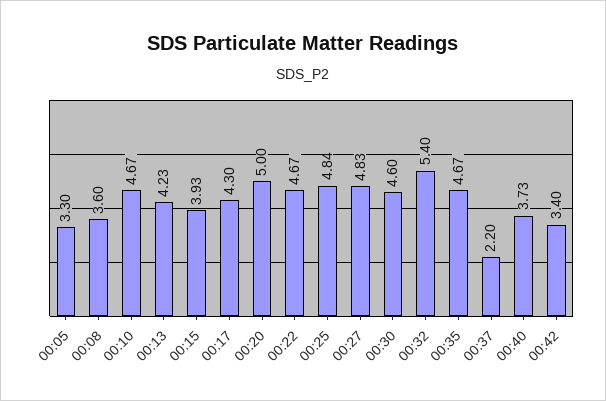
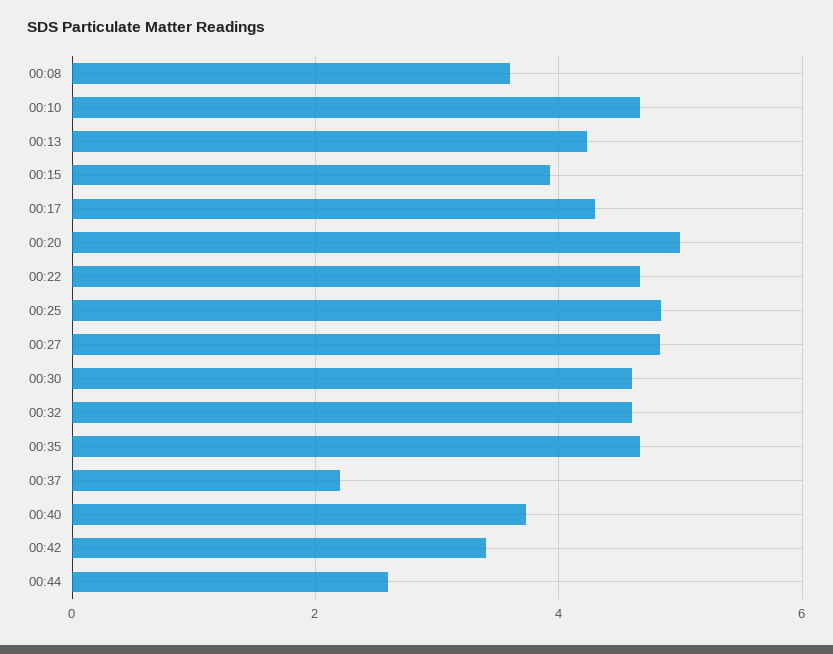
00:05: 3.3 -> none
00:32: 5.4 -> 4.6
00:44: none -> 2.6

